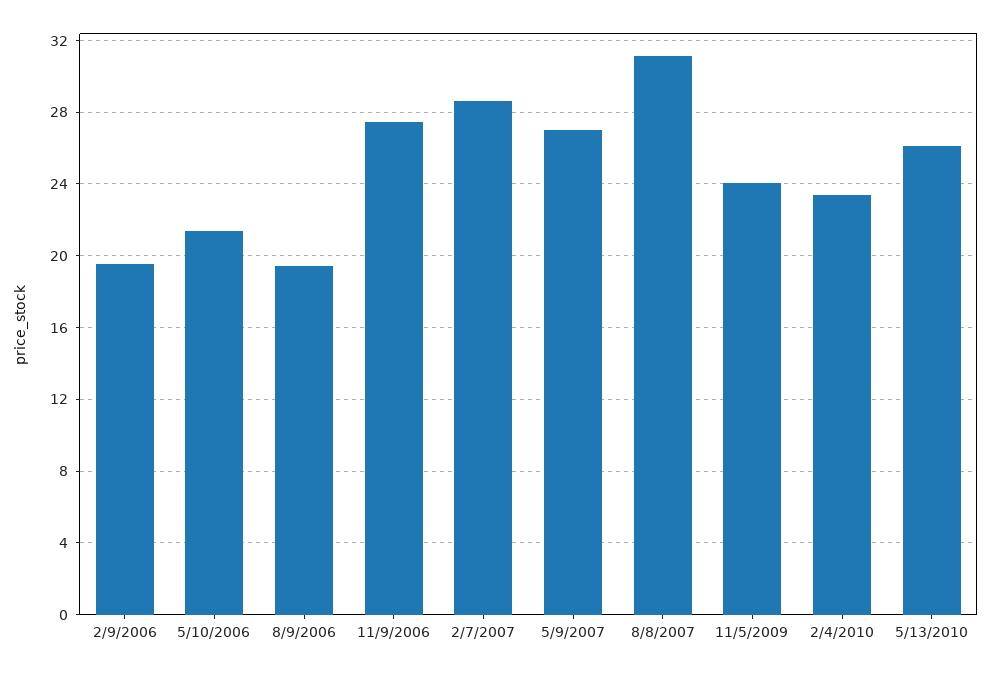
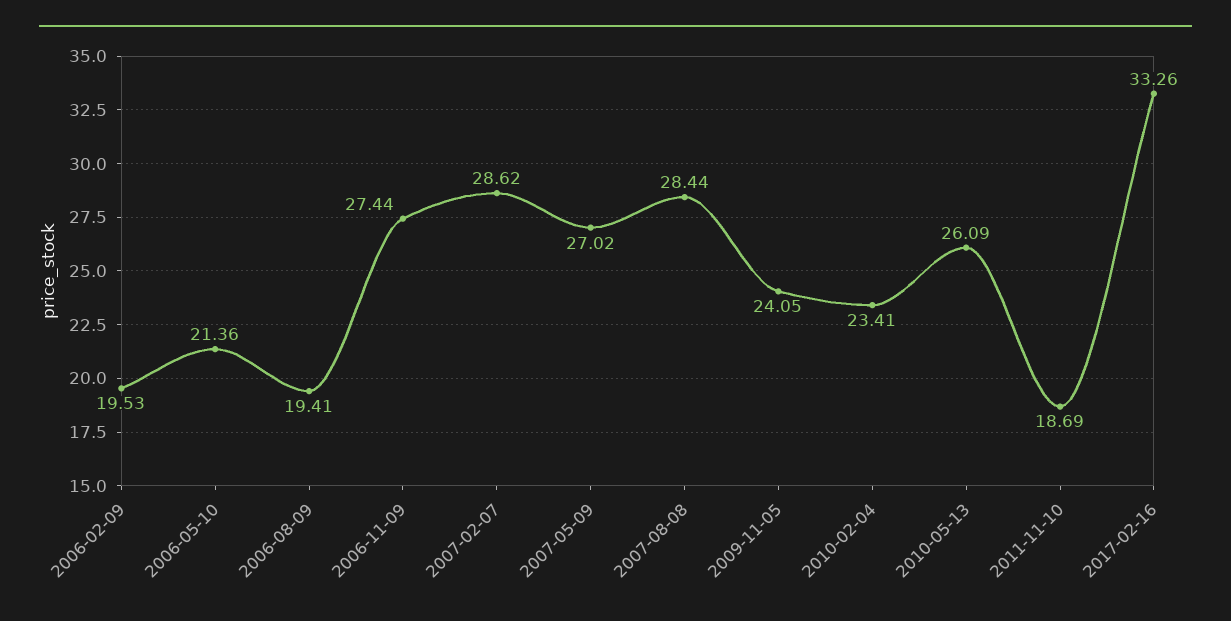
8/8/2007: 31 -> 28.44
2011-11-10: none -> 18.69
2017-02-16: none -> 33.26

